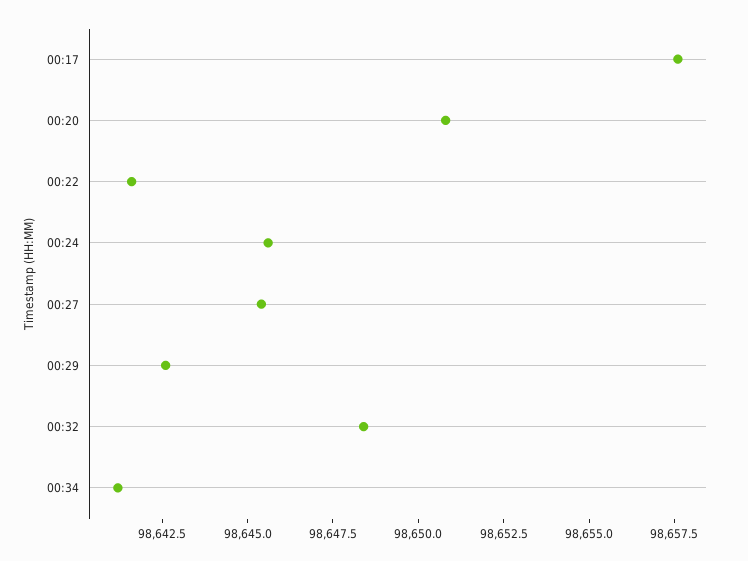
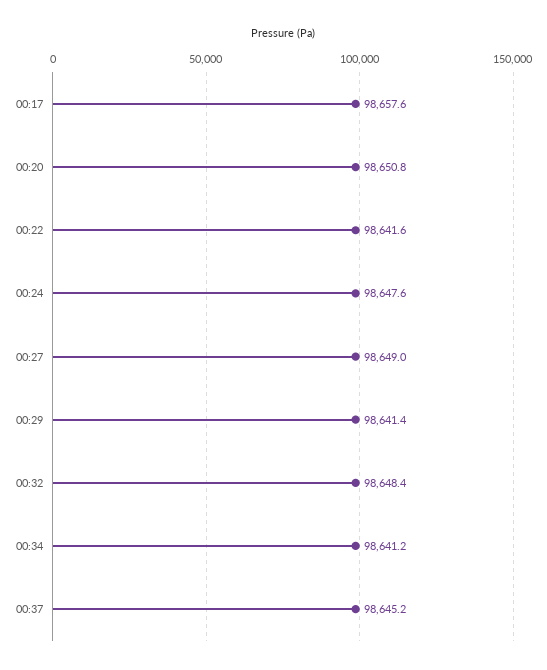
00:24: 98645.5 -> 98647.6
00:27: 98645.5 -> 98649
00:29: 98642.5 -> 98641.4
00:37: none -> 98645.2

